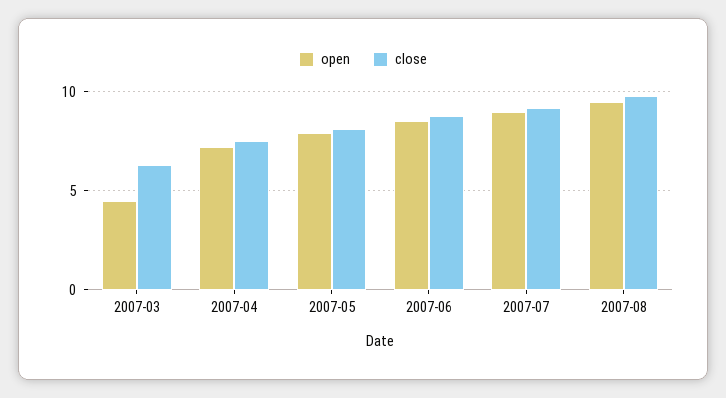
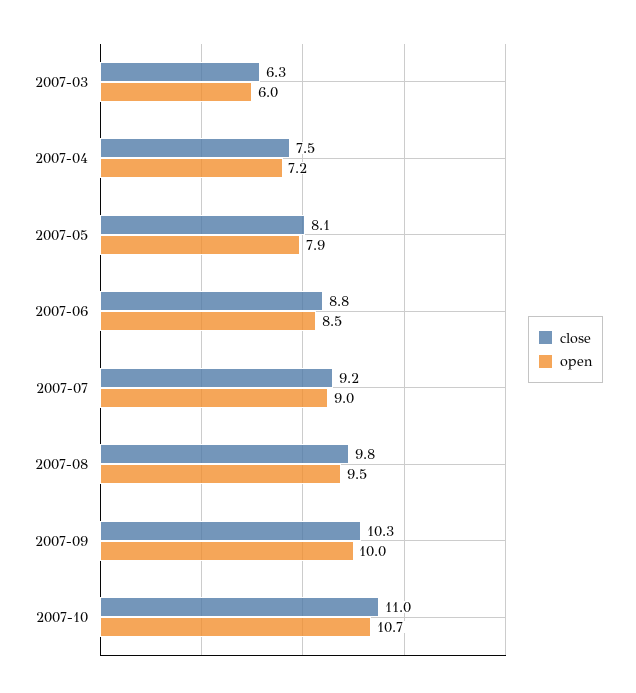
open, 2007-03: 4.5 -> 6
close, 2007-09: none -> 10.3
open, 2007-09: none -> 10
close, 2007-10: none -> 11
open, 2007-10: none -> 10.7

